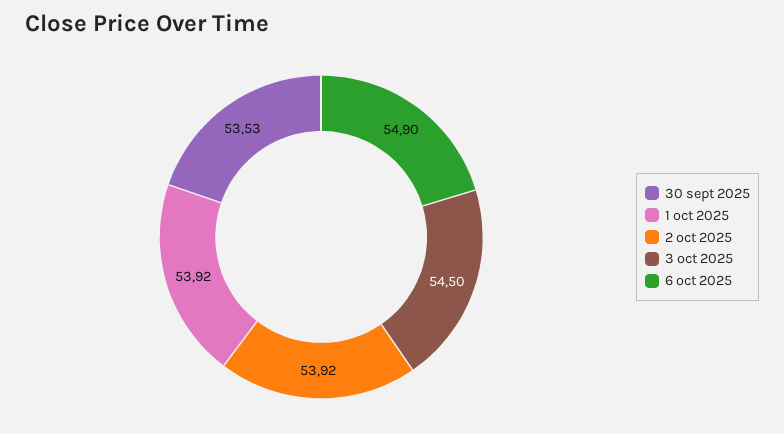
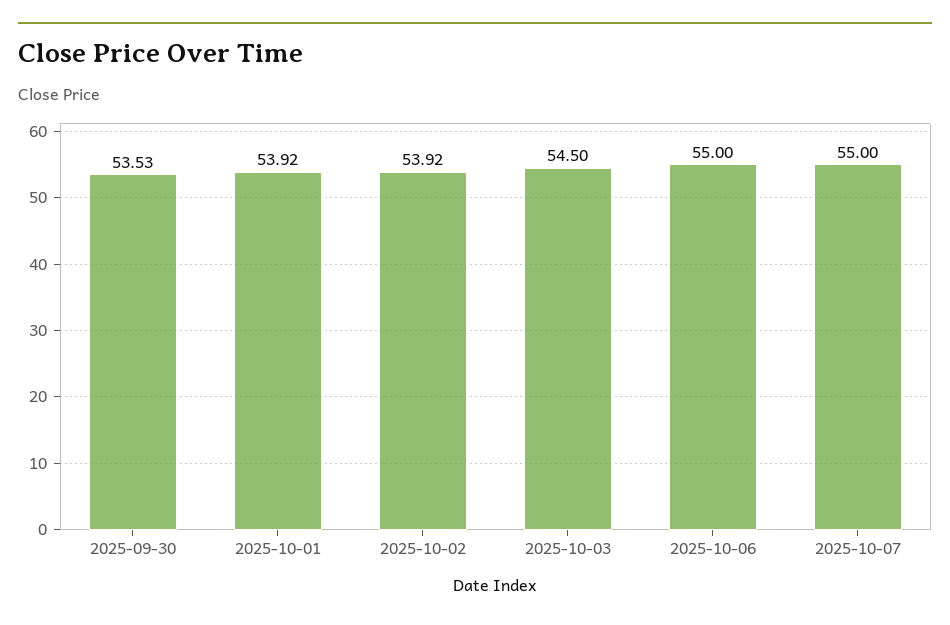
6 oct 2025: 54.9 -> 55
2025-10-07: none -> 55

